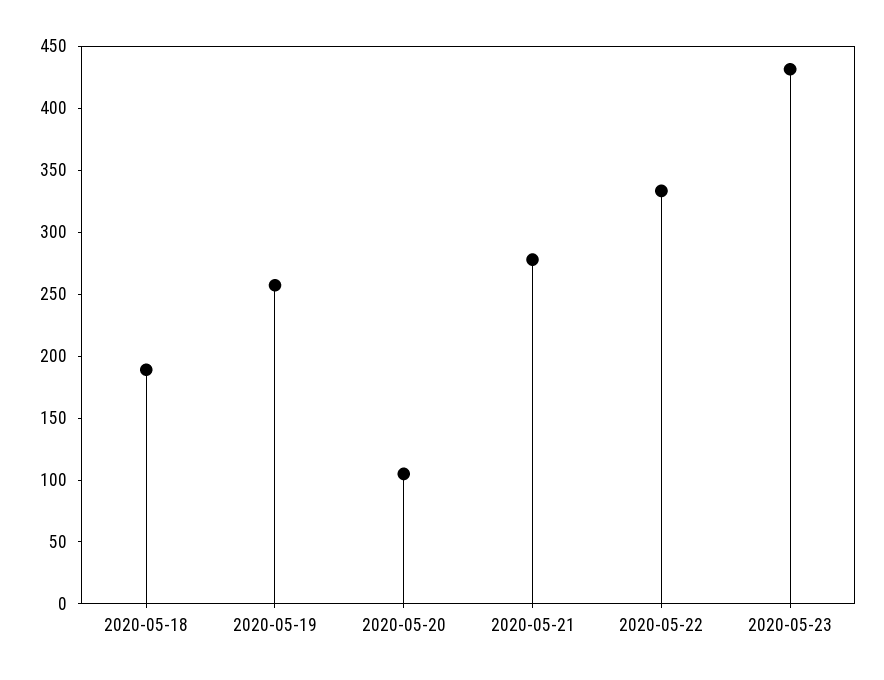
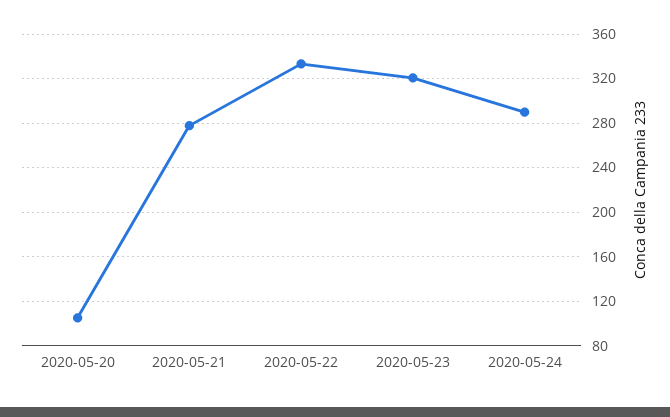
2020-05-18: 190 -> none
2020-05-19: 260 -> none
2020-05-23: 430 -> 320
2020-05-24: none -> 290

